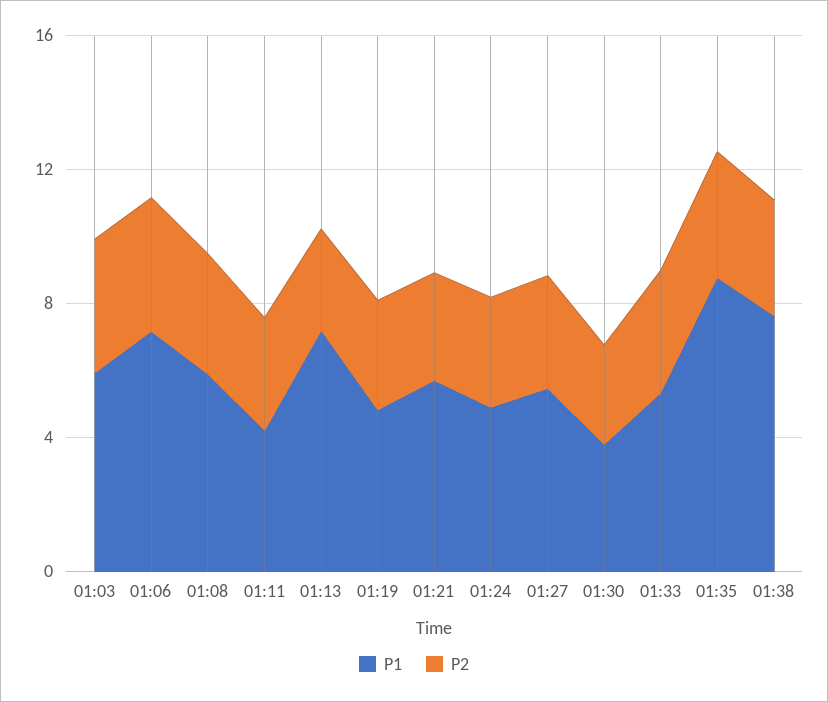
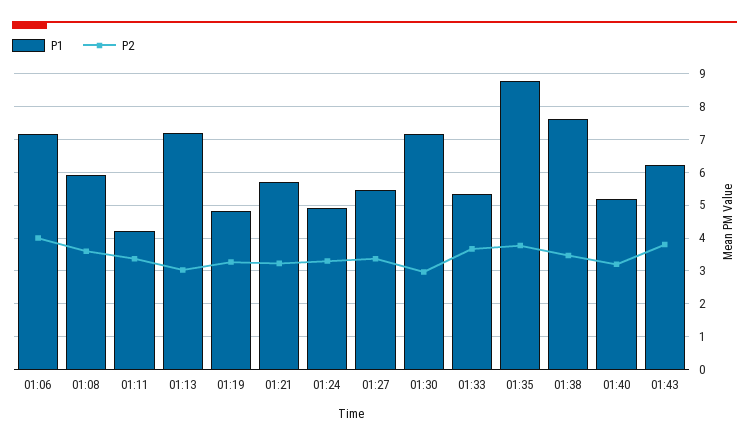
P1, 01:03: 6 -> none
P2, 01:03: 4 -> none
P1, 01:30: 4 -> 7.2
P1, 01:40: none -> 5.2
P2, 01:40: none -> 3.2
P1, 01:43: none -> 6.2
P2, 01:43: none -> 3.8

